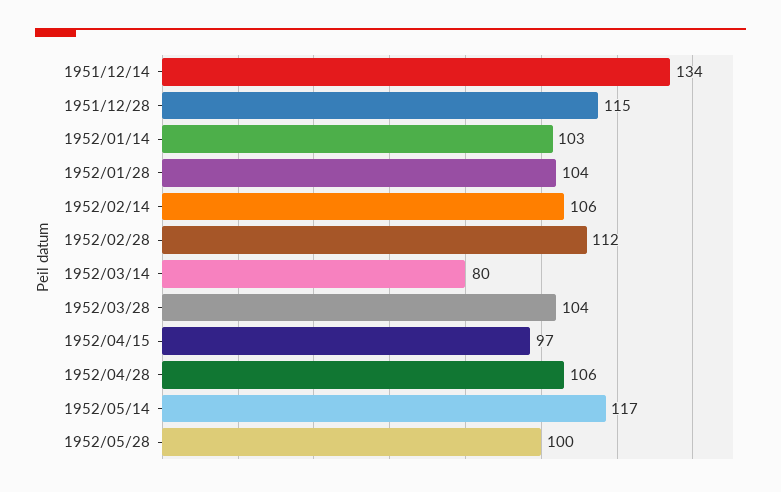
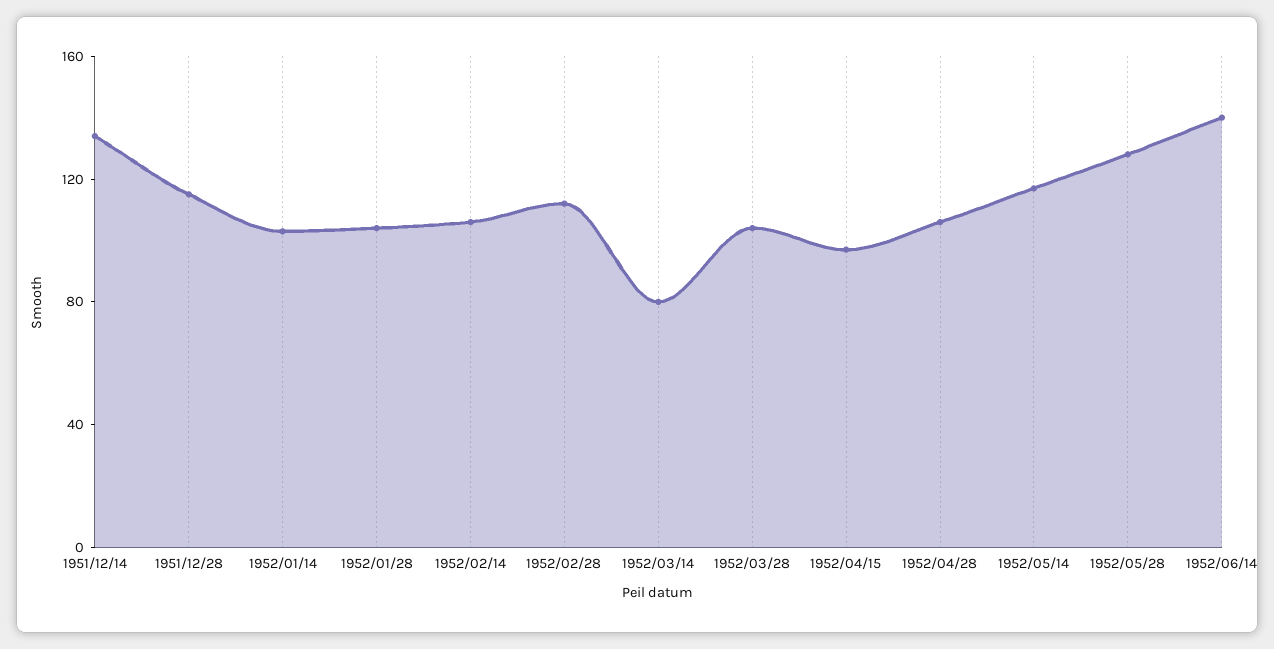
1952/05/28: 100 -> 130
1952/06/14: none -> 140

